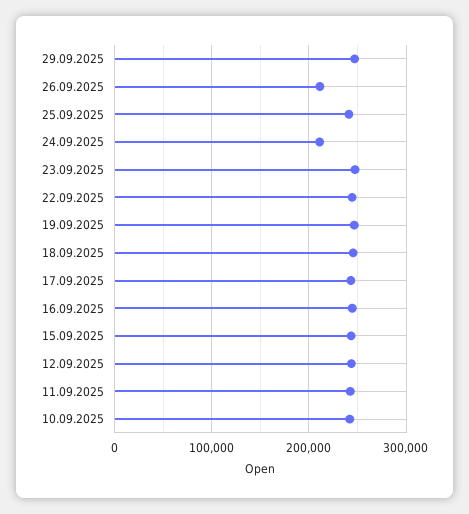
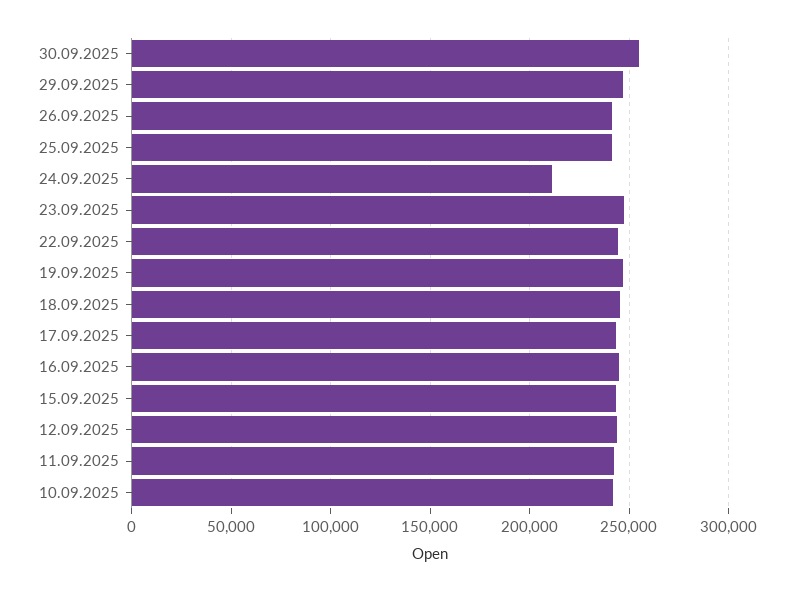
26.09.2025: 210000 -> 240000
30.09.2025: none -> 255000

